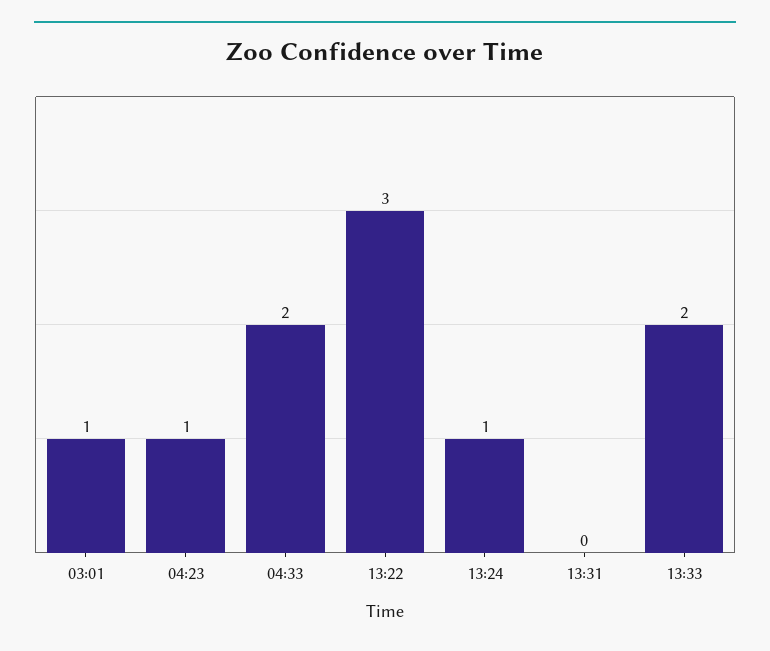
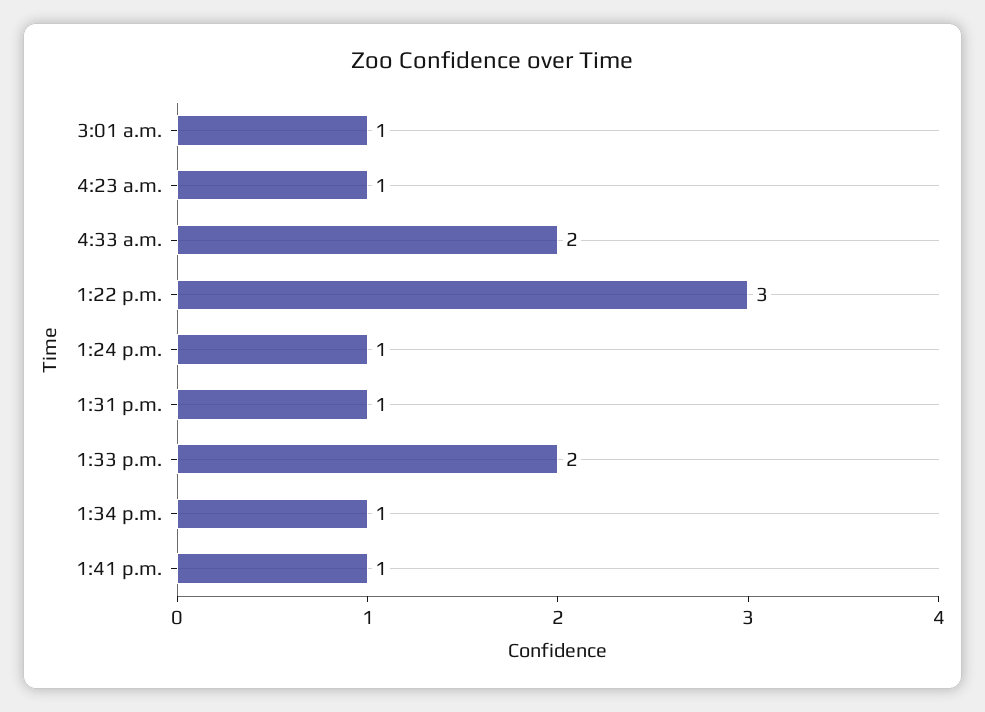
13:31: 0 -> 1
1:34 p.m.: none -> 1
1:41 p.m.: none -> 1

